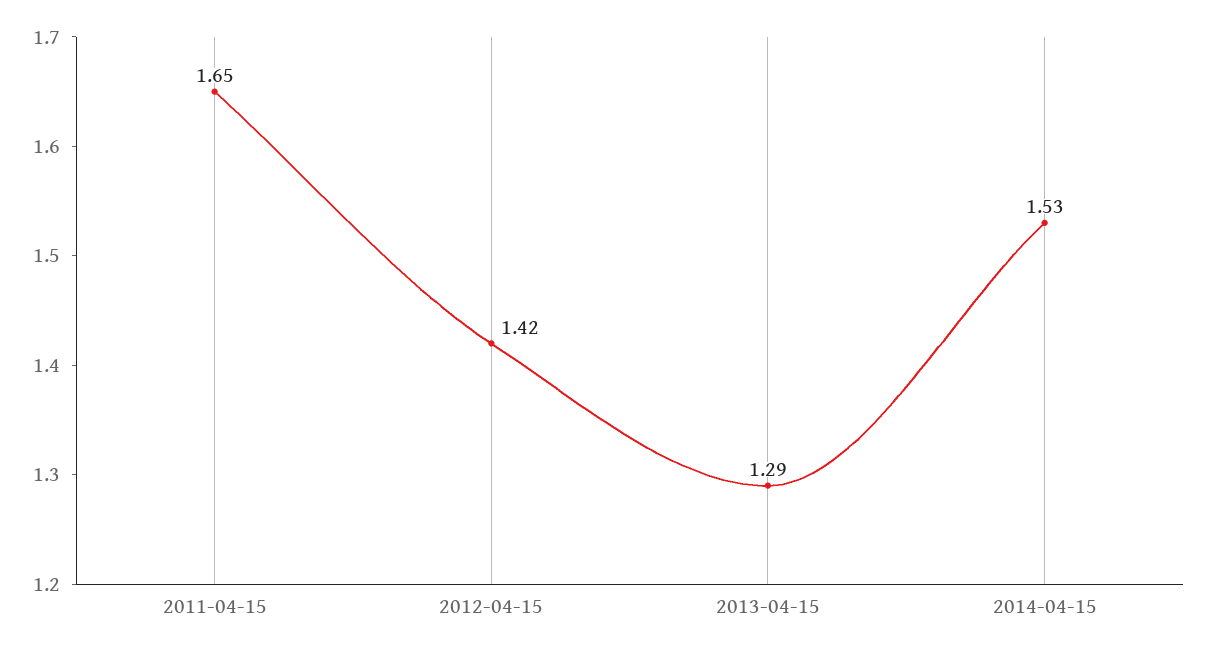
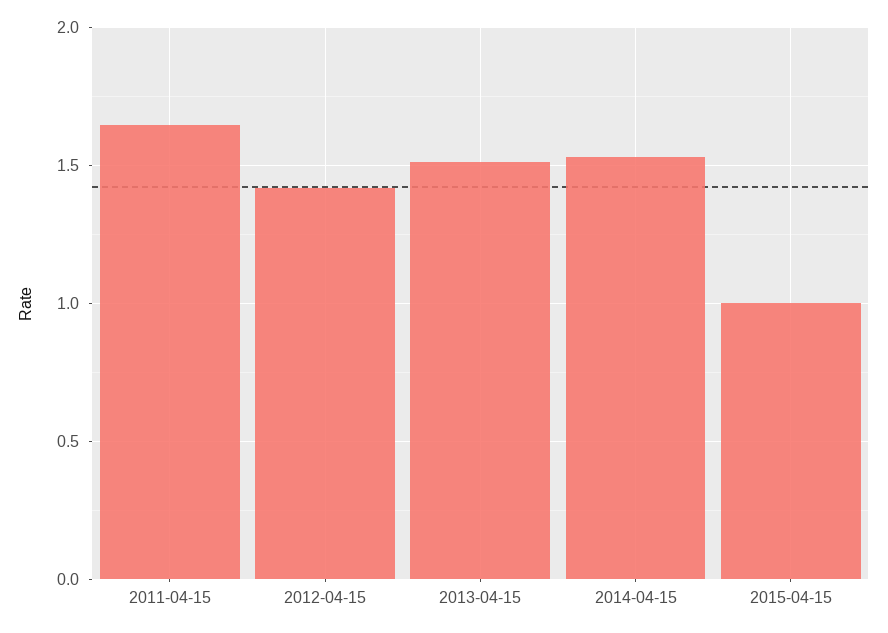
2013-04-15: 1.29 -> 1.5
2015-04-15: none -> 1

